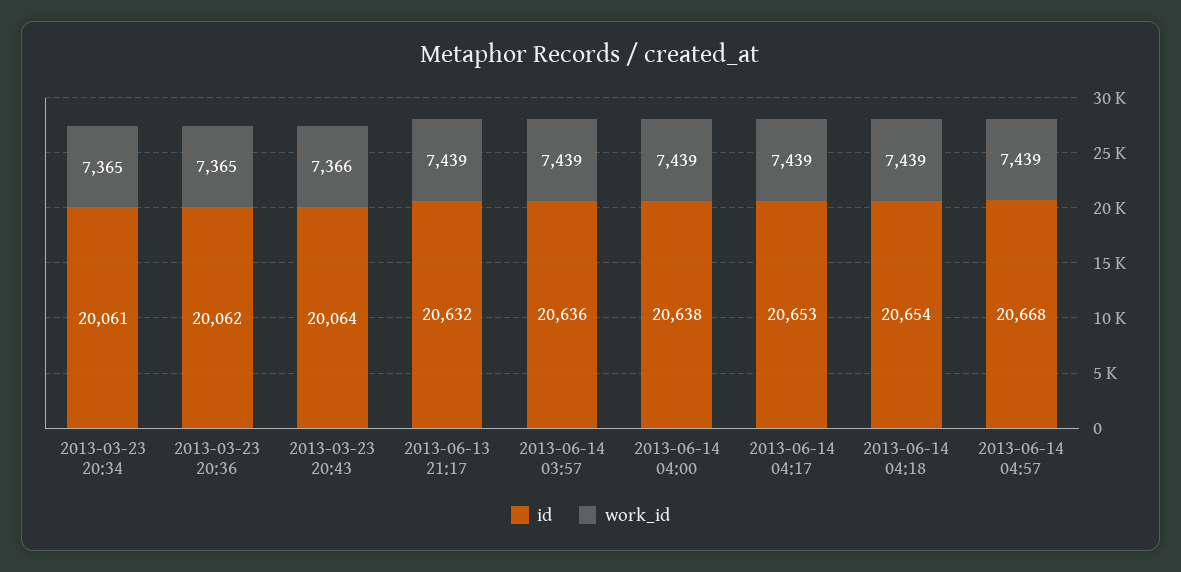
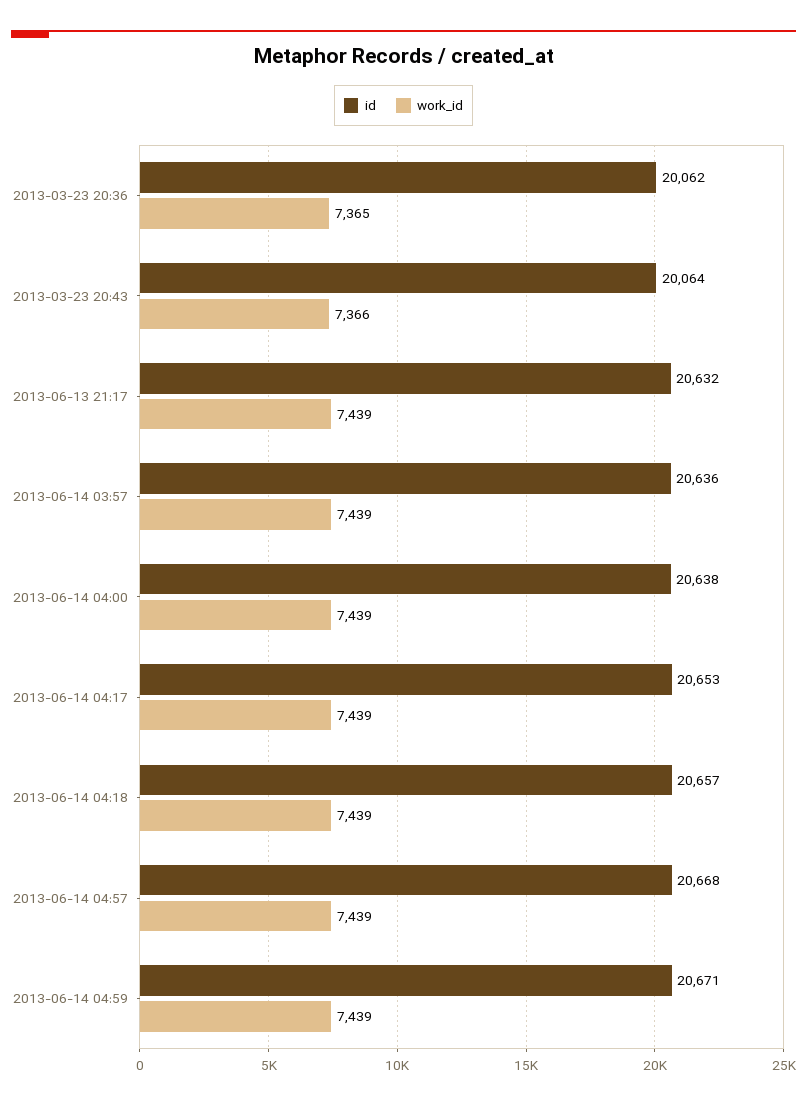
id, 2013-03-23 20:34: 20061 -> none
work_id, 2013-03-23 20:34: 7365 -> none
id, 2013-06-14 04:18: 20654 -> 20657
id, 2013-06-14 04:59: none -> 20671
work_id, 2013-06-14 04:59: none -> 7439

